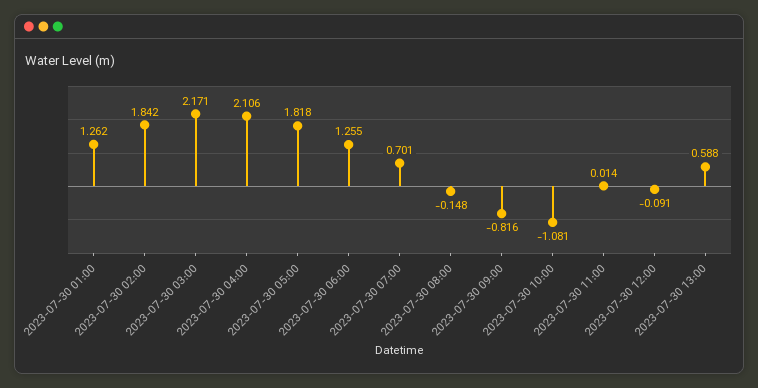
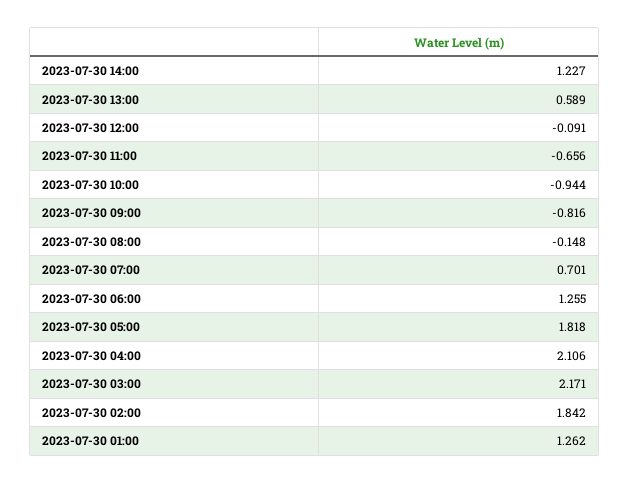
2023-07-30 10:00: -1.081 -> -0.944
2023-07-30 11:00: 0.014 -> -0.656
2023-07-30 13:00: 0.588 -> 0.589
2023-07-30 14:00: none -> 1.227

